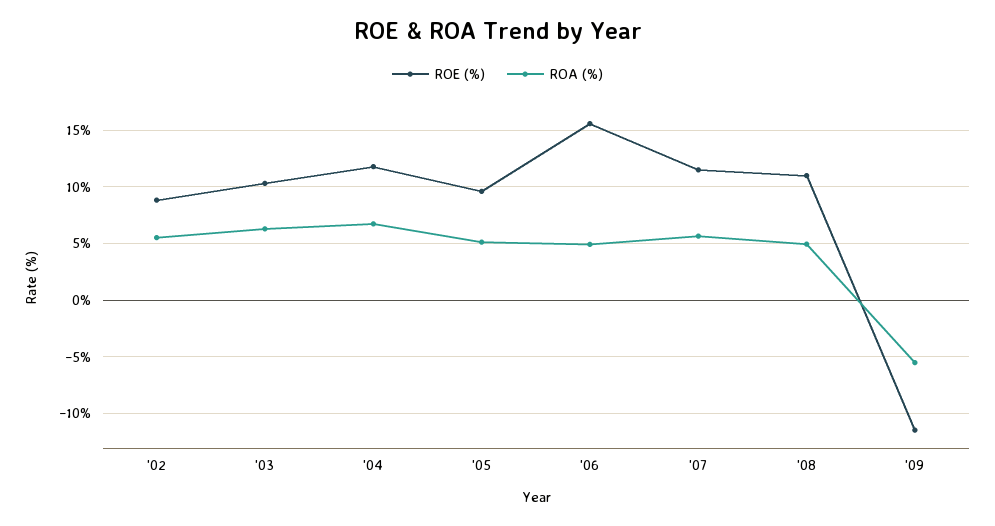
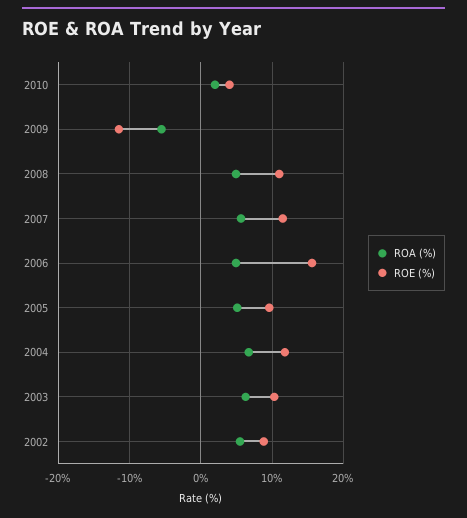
ROA (%), 2010: none -> 2
ROE (%), 2010: none -> 4

